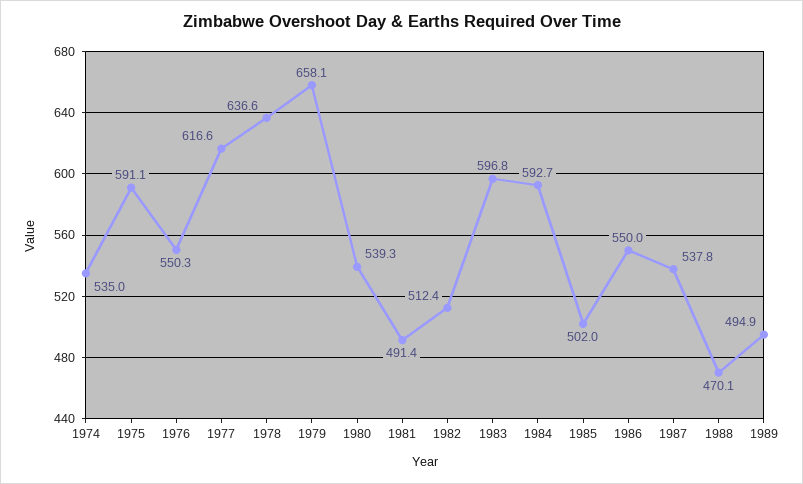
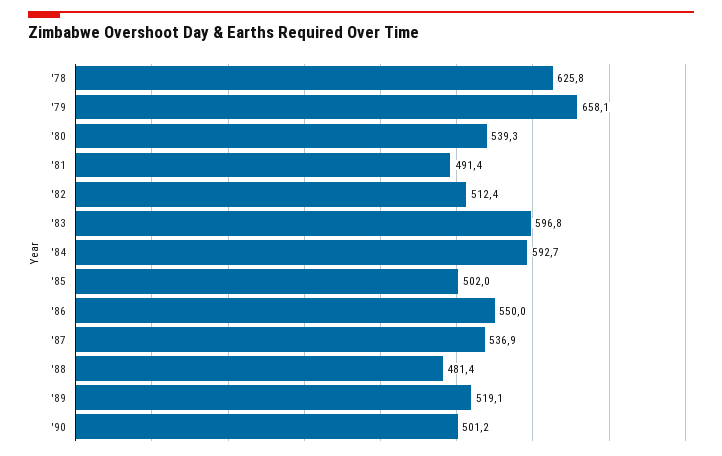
1974: 535 -> none
1975: 591.1 -> none
1976: 550.3 -> none
1977: 616.6 -> none
1978: 636.6 -> 625.8
1987: 537.8 -> 536.9
1988: 470.1 -> 481.4
1989: 494.9 -> 519.1
'90: none -> 501.2

